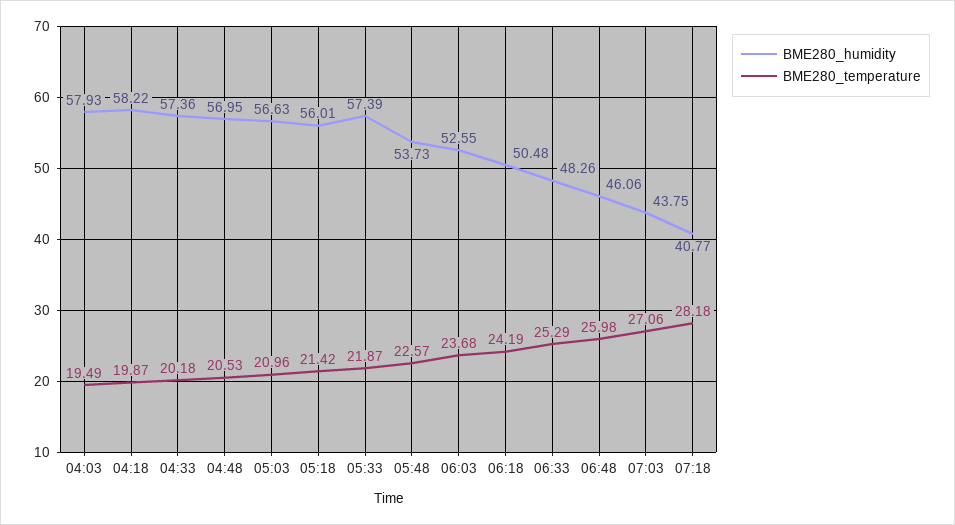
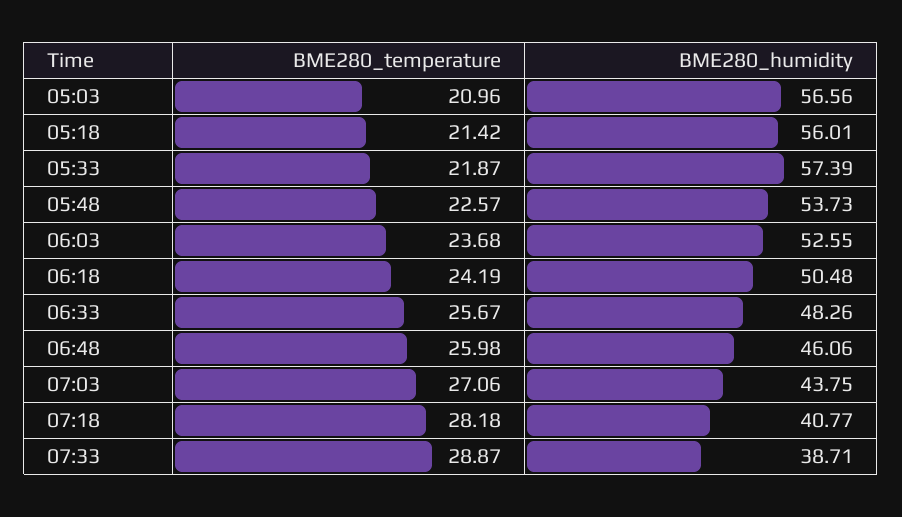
BME280_humidity, 04:03: 57.93 -> none
BME280_temperature, 04:03: 19.49 -> none
BME280_humidity, 04:18: 58.22 -> none
BME280_temperature, 04:18: 19.87 -> none
BME280_humidity, 04:33: 57.36 -> none
BME280_temperature, 04:33: 20.18 -> none
BME280_humidity, 04:48: 56.95 -> none
BME280_temperature, 04:48: 20.53 -> none
BME280_humidity, 05:03: 56.63 -> 56.56
BME280_temperature, 06:33: 25.29 -> 25.67
BME280_temperature, 07:33: none -> 28.87
BME280_humidity, 07:33: none -> 38.71

